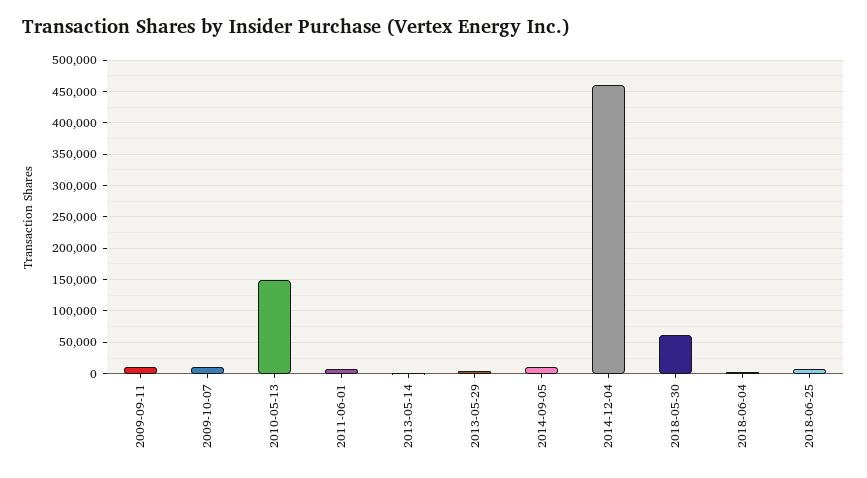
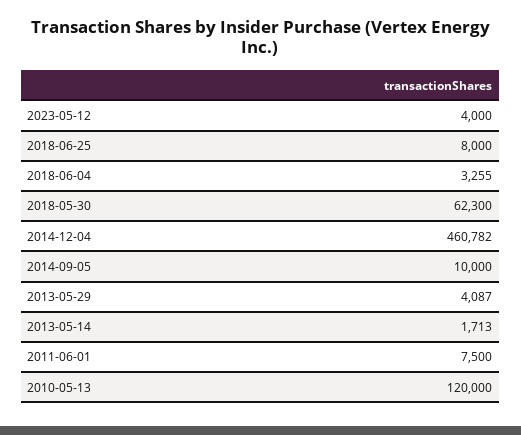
2009-09-11: 10000 -> none
2009-10-07: 10000 -> none
2010-05-13: 150000 -> 120000
2023-05-12: none -> 4000

